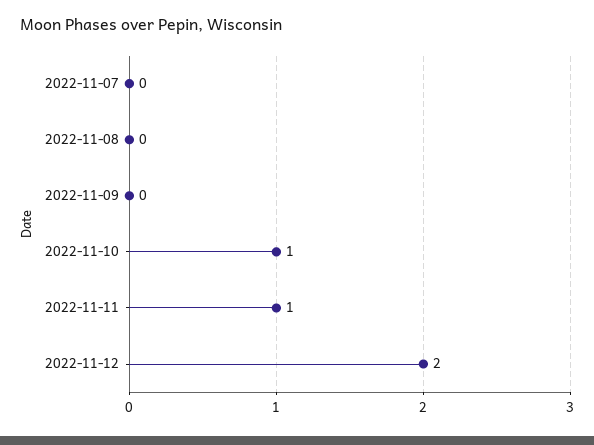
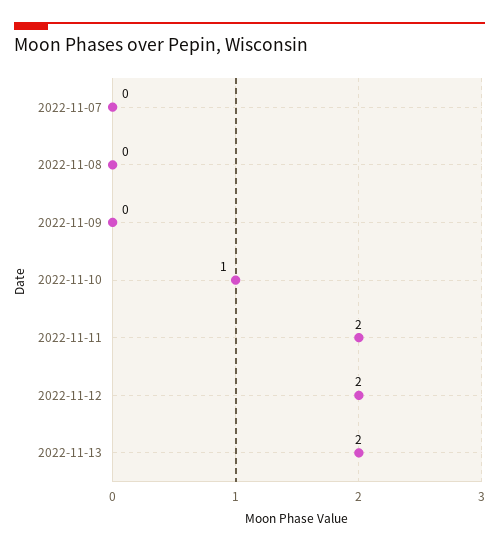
2022-11-11: 1 -> 2
2022-11-13: none -> 2

